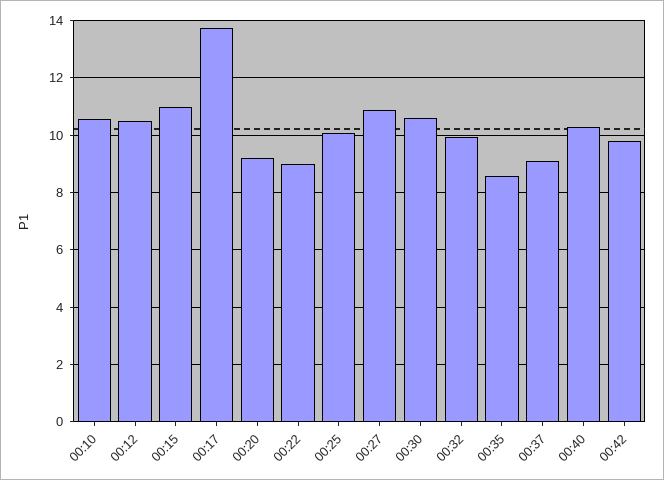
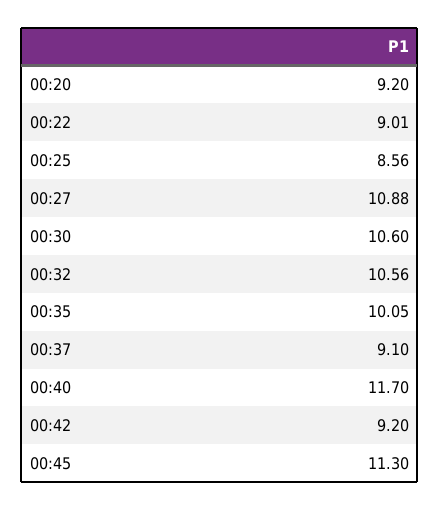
00:10: 10.5 -> none
00:12: 10.5 -> none
00:15: 11 -> none
00:17: 13.75 -> none
00:25: 10 -> 8.56
00:32: 10 -> 10.56
00:35: 8.5 -> 10.05
00:40: 10.25 -> 11.7
00:42: 9.75 -> 9.2
00:45: none -> 11.3

